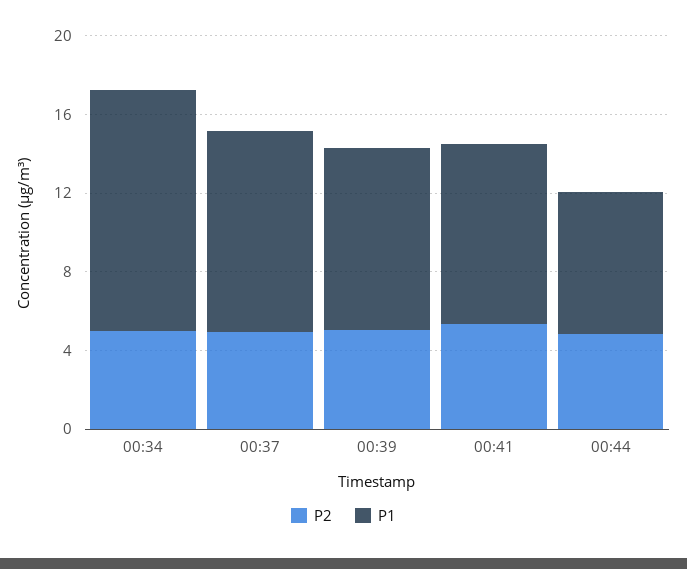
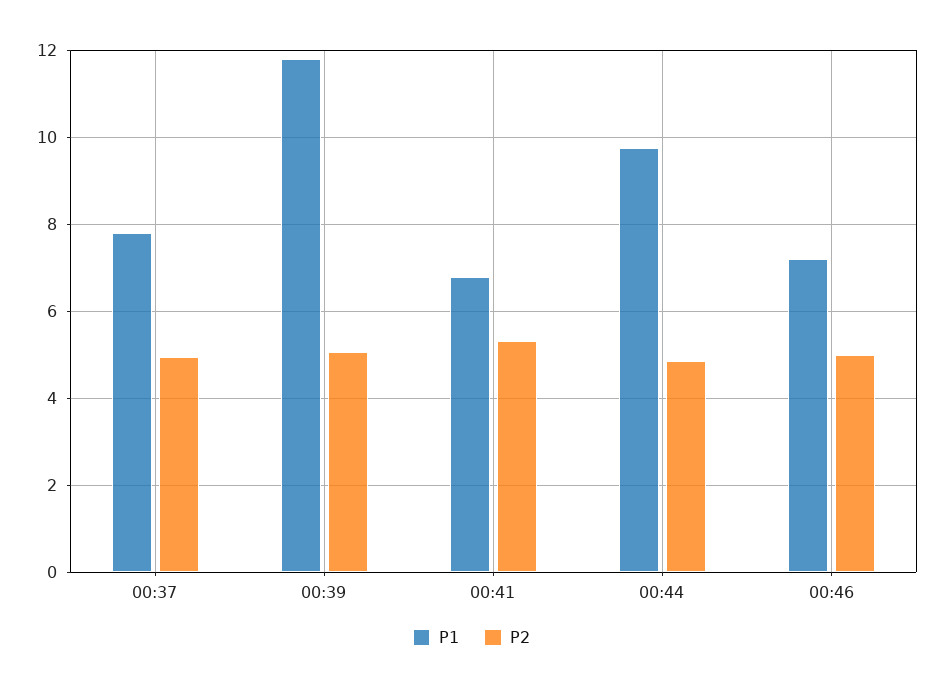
P2, 00:34: 5 -> none
P1, 00:34: 12 -> none
P1, 00:37: 10 -> 7.8
P1, 00:39: 9 -> 11.8
P1, 00:41: 9 -> 6.8
P1, 00:44: 7 -> 9.8
P1, 00:46: none -> 7.2
P2, 00:46: none -> 5

